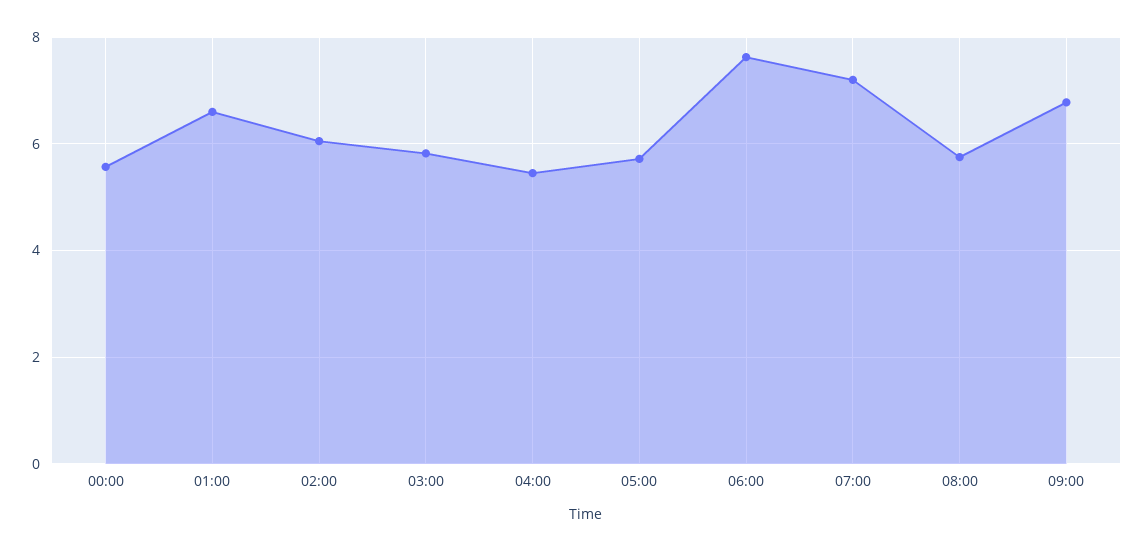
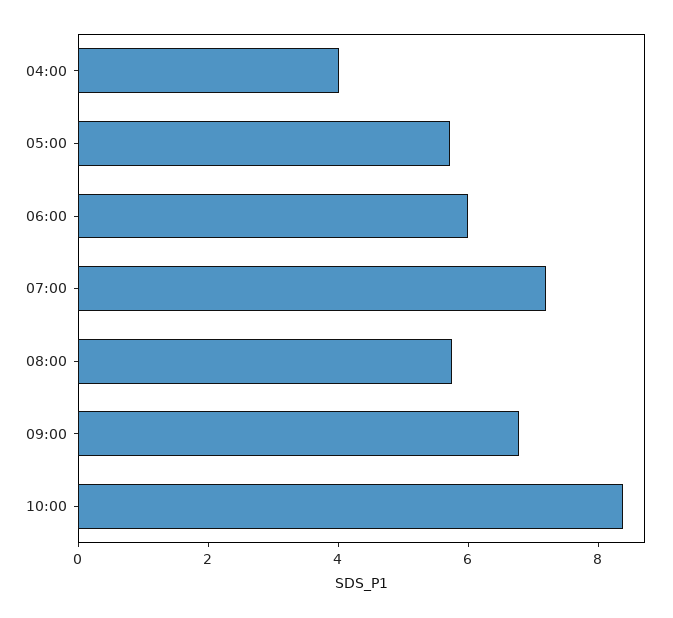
00:00: 5.6 -> none
01:00: 6.6 -> none
02:00: 6 -> none
03:00: 5.8 -> none
04:00: 5.4 -> 4
06:00: 7.6 -> 6
10:00: none -> 8.5

